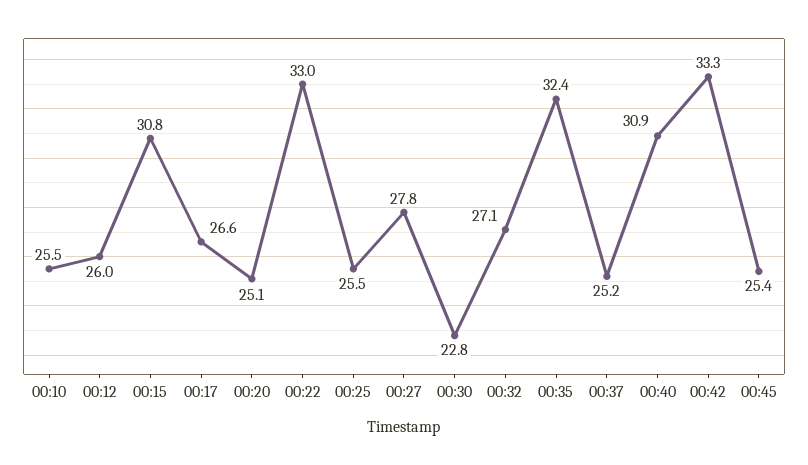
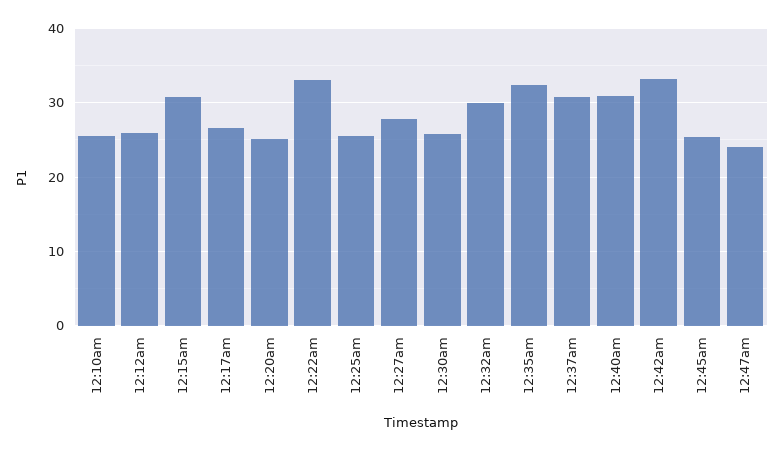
00:30: 22.8 -> 26
00:32: 27.1 -> 30
00:37: 25.2 -> 31
12:47am: none -> 24

